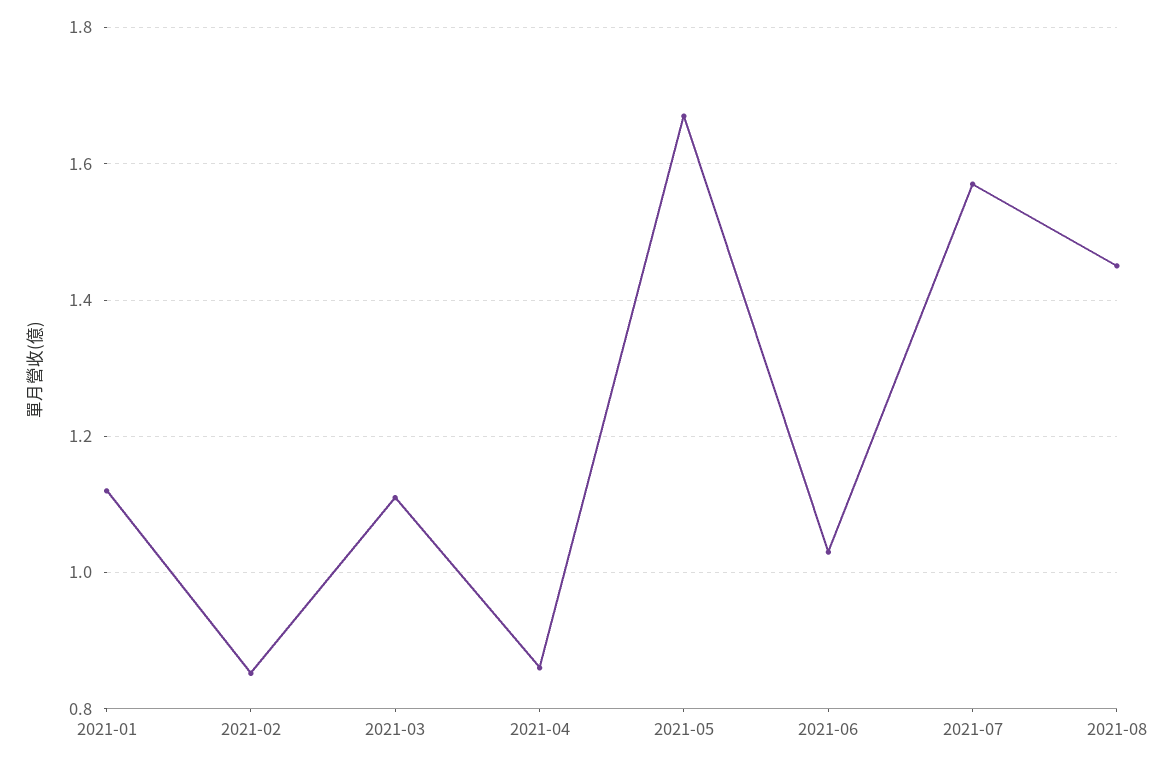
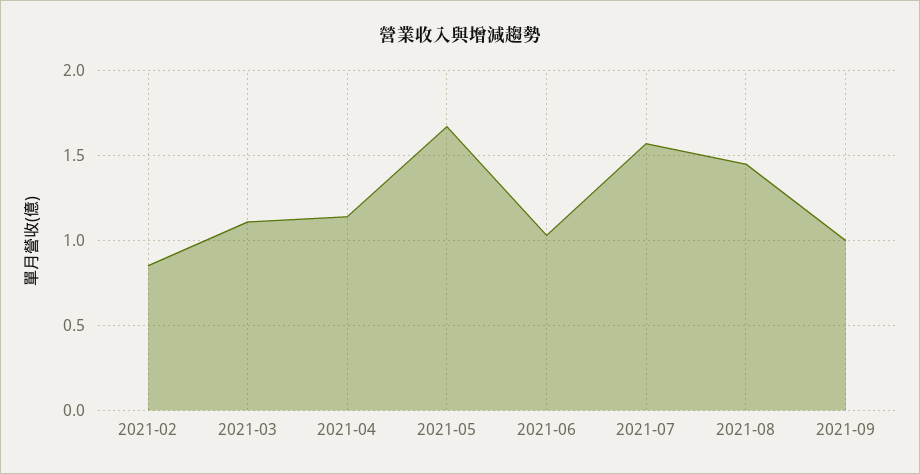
2021-01: 1.12 -> none
2021-04: 0.86 -> 1.15
2021-09: none -> 1

